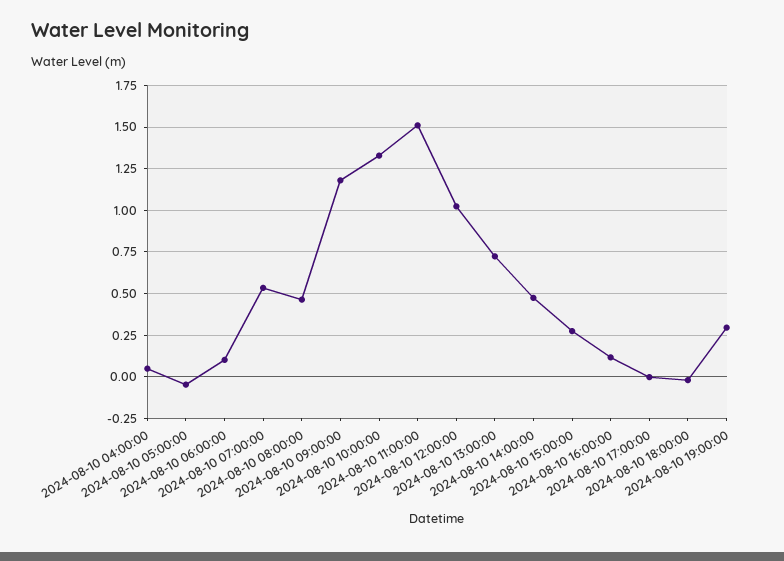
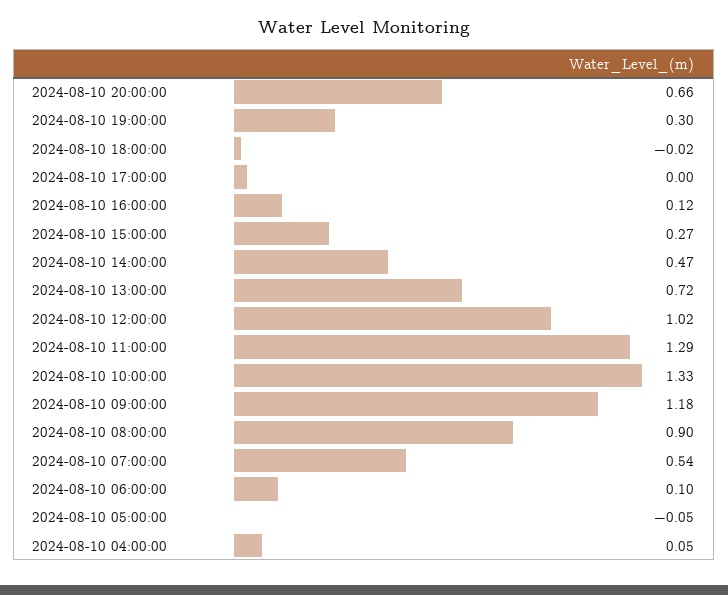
2024-08-10 08:00:00: 0.45 -> 0.9
2024-08-10 11:00:00: 1.5 -> 1.29
2024-08-10 20:00:00: none -> 0.66

